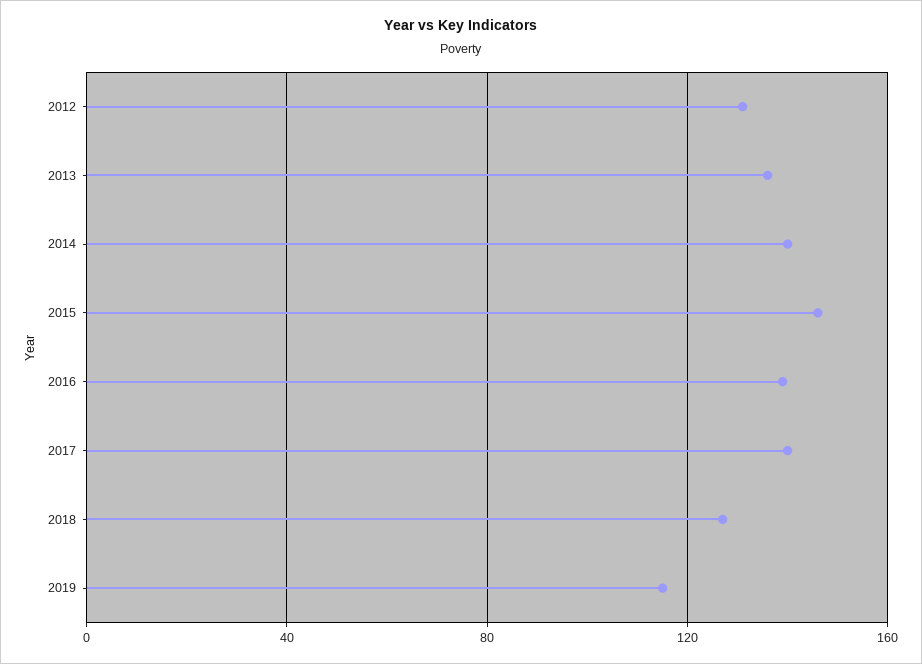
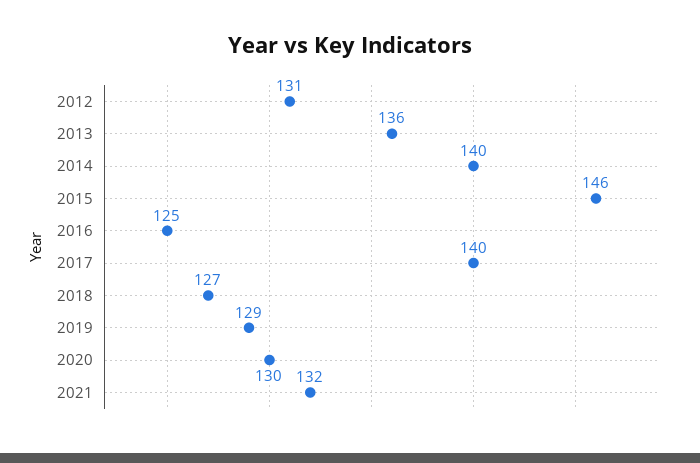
2016: 140 -> 125
2019: 115 -> 129
2020: none -> 130
2021: none -> 132

